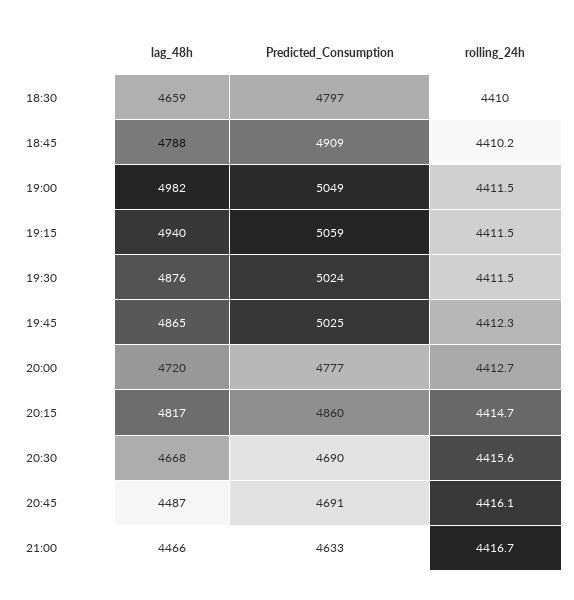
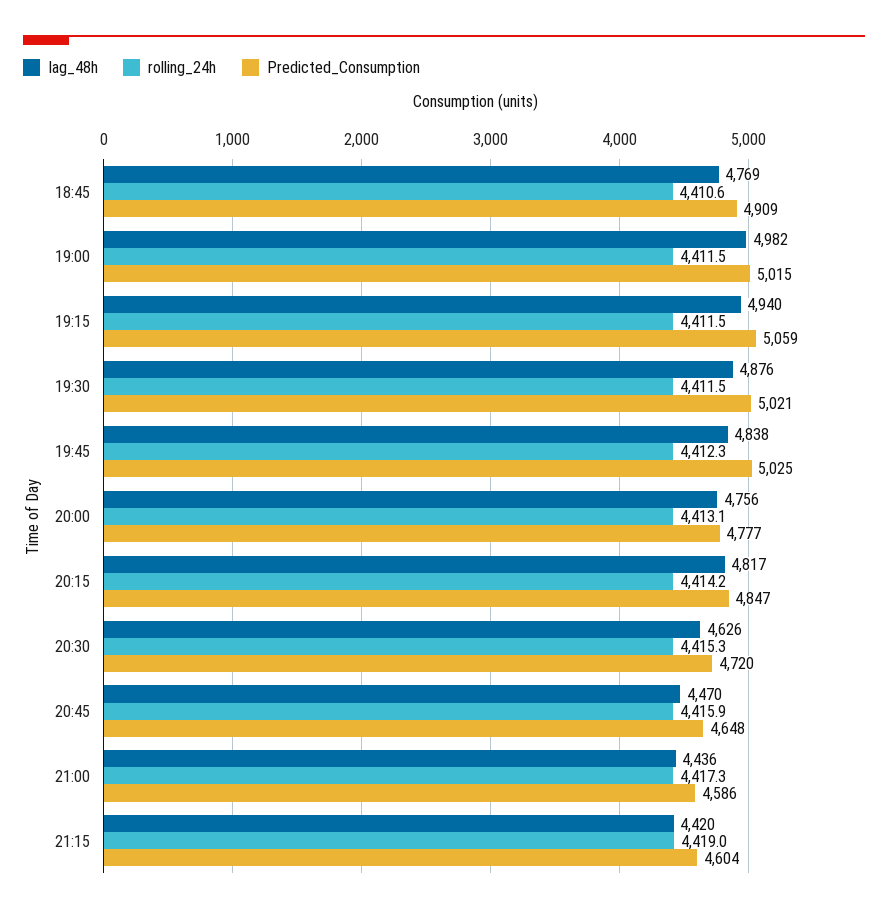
lag_48h, 18:30: 4659 -> none
Predicted_Consumption, 18:30: 4797 -> none
rolling_24h, 18:30: 4410 -> none
lag_48h, 18:45: 4788 -> 4769
rolling_24h, 18:45: 4410.2 -> 4410.6
Predicted_Consumption, 19:00: 5049 -> 5015
Predicted_Consumption, 19:30: 5024 -> 5021
lag_48h, 19:45: 4865 -> 4838
lag_48h, 20:00: 4720 -> 4756
rolling_24h, 20:00: 4412.7 -> 4413.1
Predicted_Consumption, 20:15: 4860 -> 4847
rolling_24h, 20:15: 4414.7 -> 4414.2
lag_48h, 20:30: 4668 -> 4626
Predicted_Consumption, 20:30: 4690 -> 4720
rolling_24h, 20:30: 4415.6 -> 4415.3
lag_48h, 20:45: 4487 -> 4470
Predicted_Consumption, 20:45: 4691 -> 4648
rolling_24h, 20:45: 4416.1 -> 4415.9
lag_48h, 21:00: 4466 -> 4436
Predicted_Consumption, 21:00: 4633 -> 4586
rolling_24h, 21:00: 4416.7 -> 4417.3
lag_48h, 21:15: none -> 4420
rolling_24h, 21:15: none -> 4419
Predicted_Consumption, 21:15: none -> 4604

